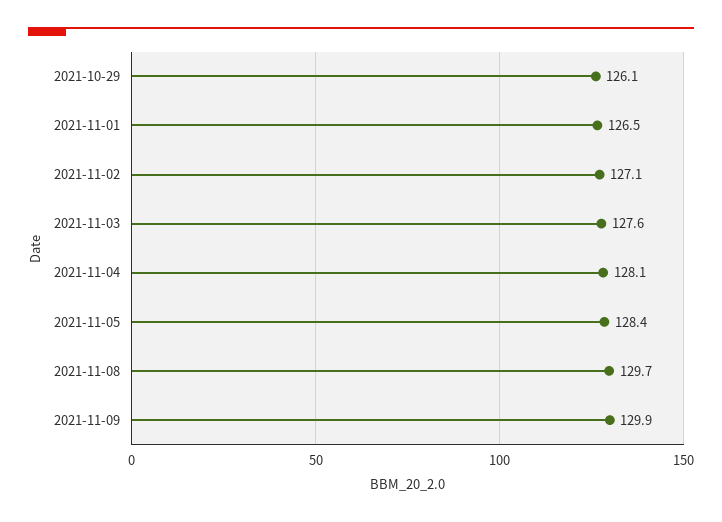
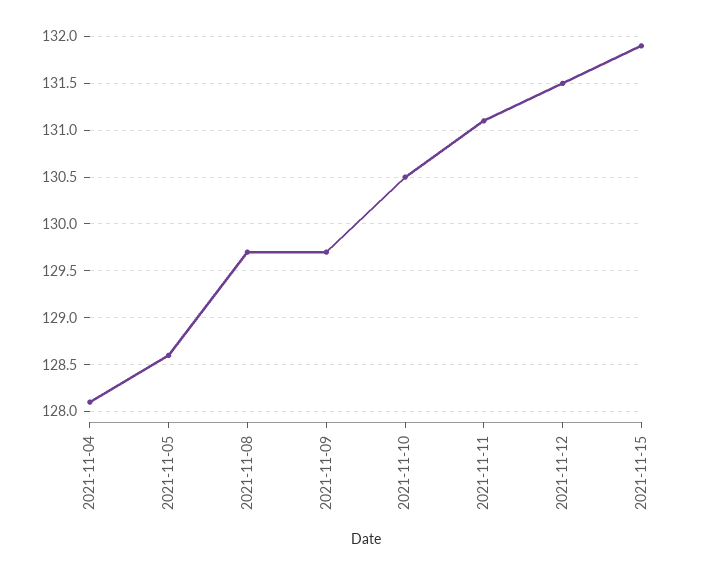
2021-10-29: 126.1 -> none
2021-11-01: 126.5 -> none
2021-11-02: 127.1 -> none
2021-11-03: 127.6 -> none
2021-11-05: 128.4 -> 128.6
2021-11-09: 129.9 -> 129.7
2021-11-10: none -> 130.5
2021-11-11: none -> 131.1
2021-11-12: none -> 131.5
2021-11-15: none -> 131.9

